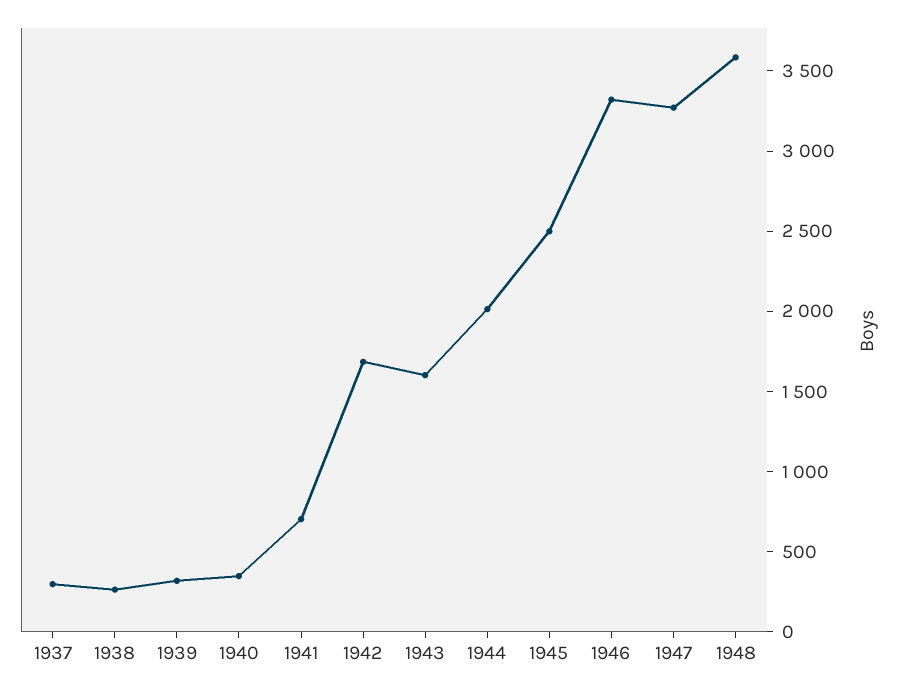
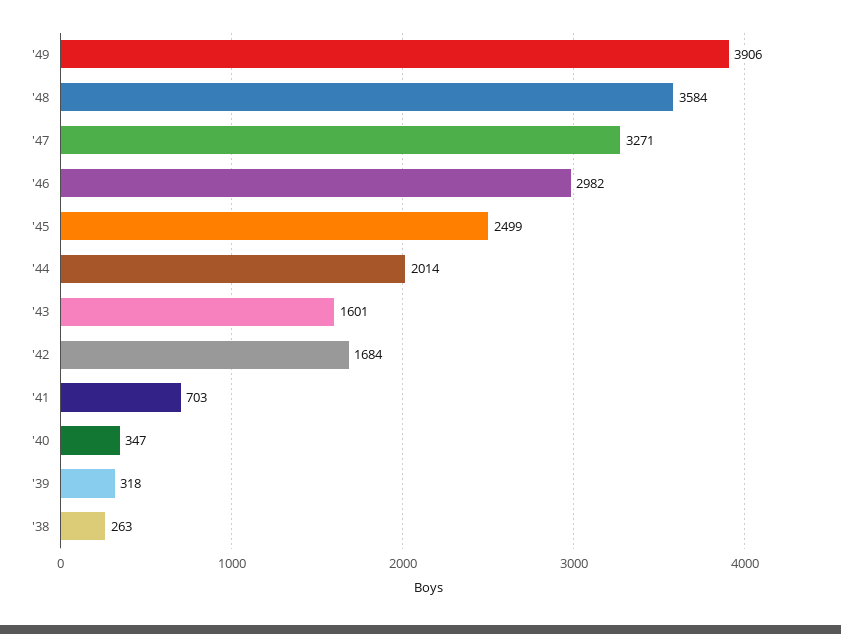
1937: 300 -> none
1946: 3300 -> 2982
'49: none -> 3906

